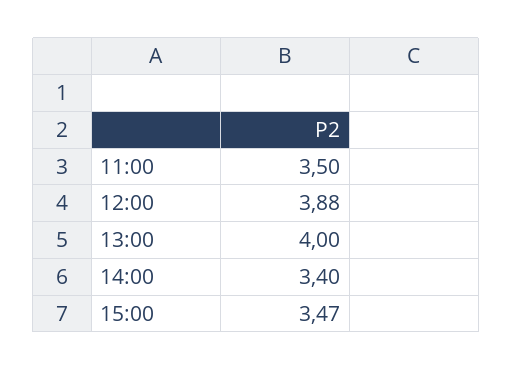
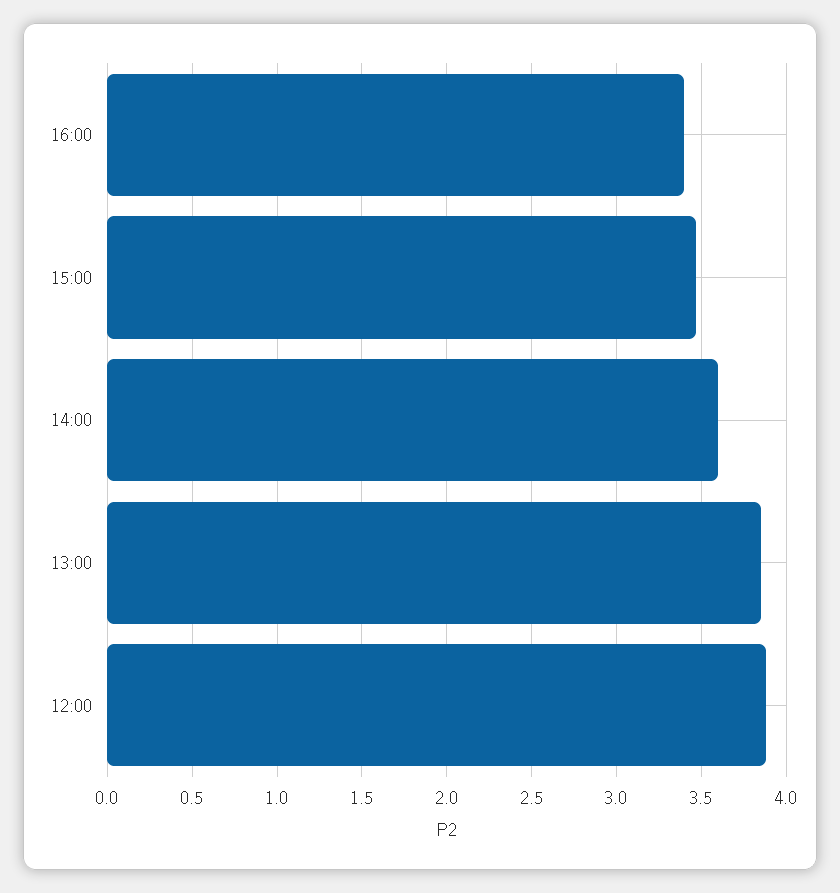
11:00: 3.5 -> none
13:00: 4 -> 3.85
14:00: 3.4 -> 3.6
16:00: none -> 3.4

